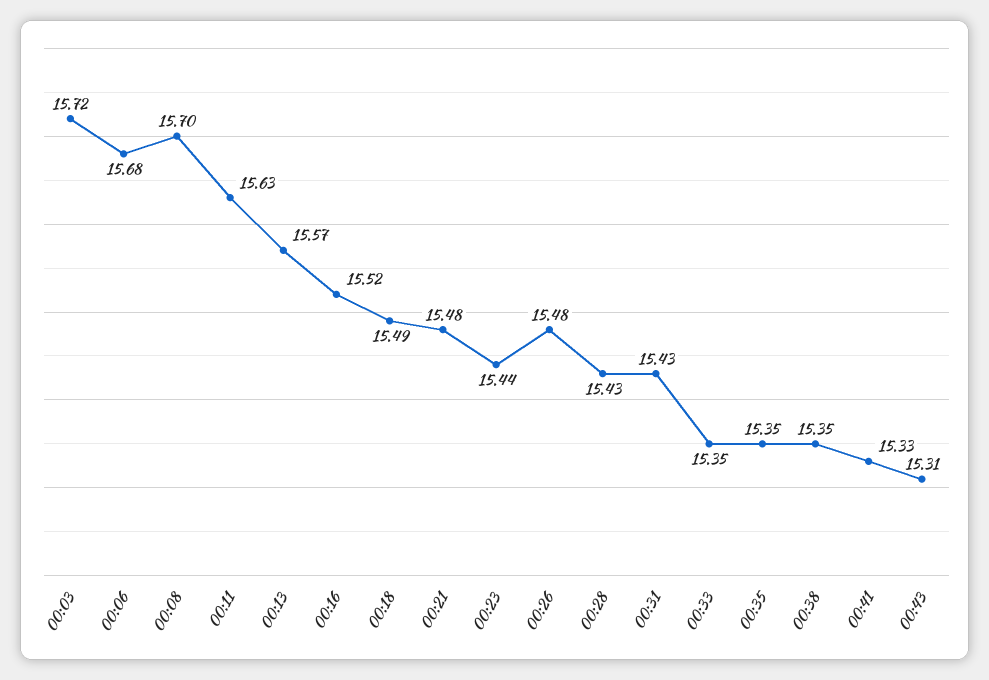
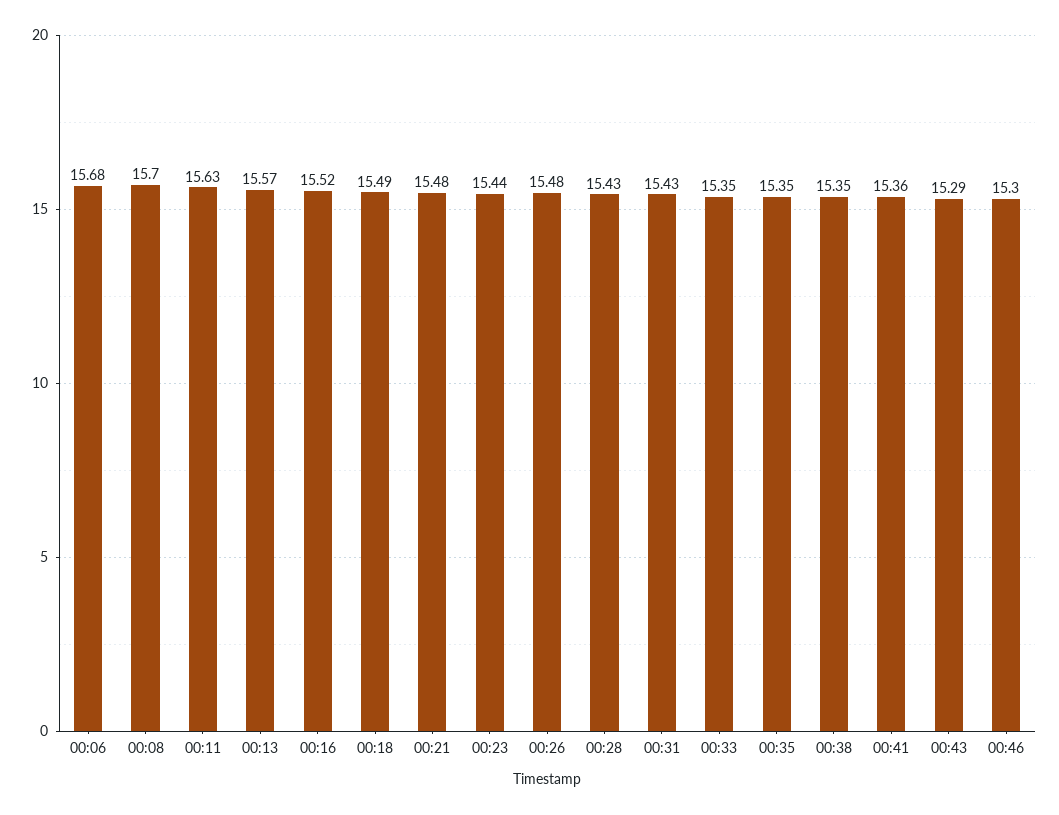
00:03: 15.72 -> none
00:41: 15.33 -> 15.36
00:43: 15.31 -> 15.29
00:46: none -> 15.3

